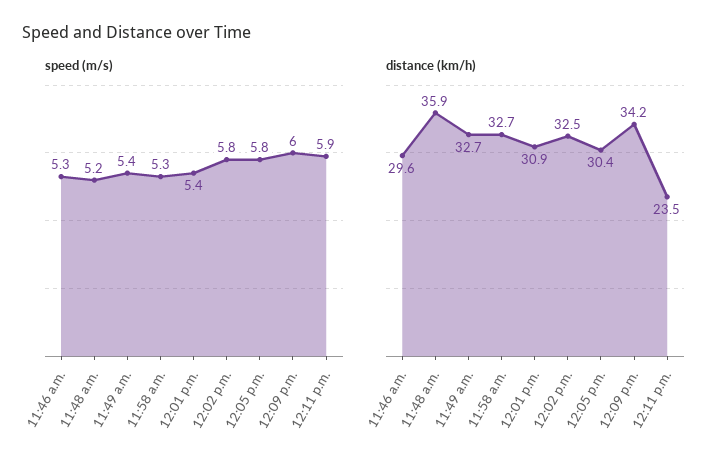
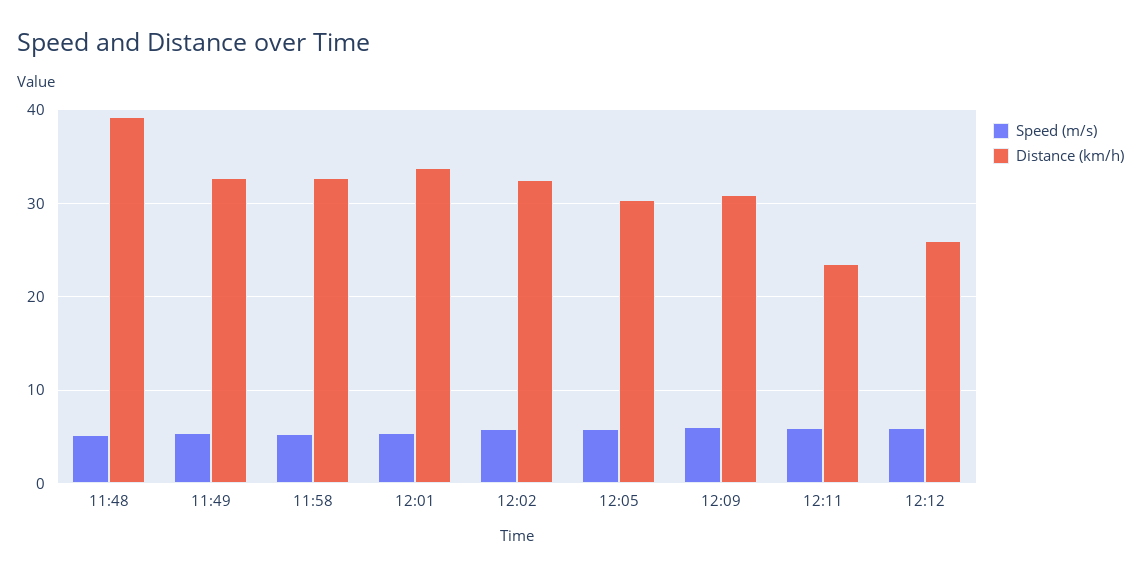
speed (m/s), 11:46 a.m.: 5.3 -> none
distance (km/h), 11:46 a.m.: 29.6 -> none
distance (km/h), 11:48 a.m.: 35.9 -> 39
distance (km/h), 12:01 p.m.: 30.9 -> 34
distance (km/h), 12:09 p.m.: 34.2 -> 31
speed (m/s), 12:12: none -> 6
distance (km/h), 12:12: none -> 26

